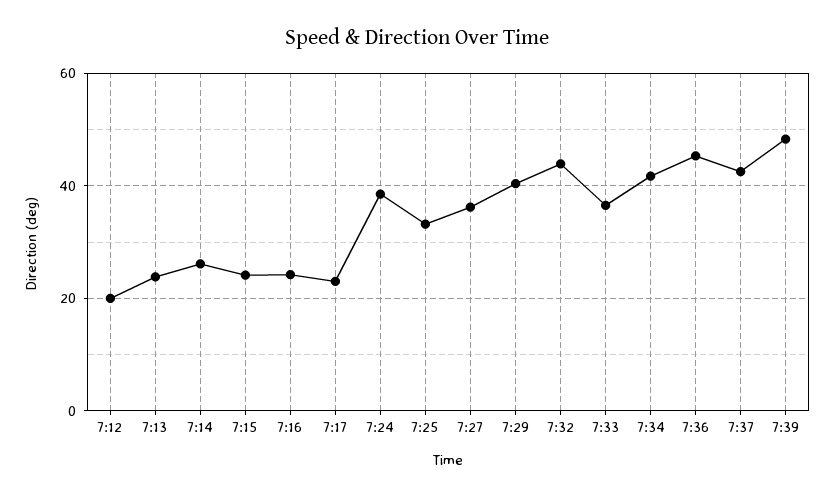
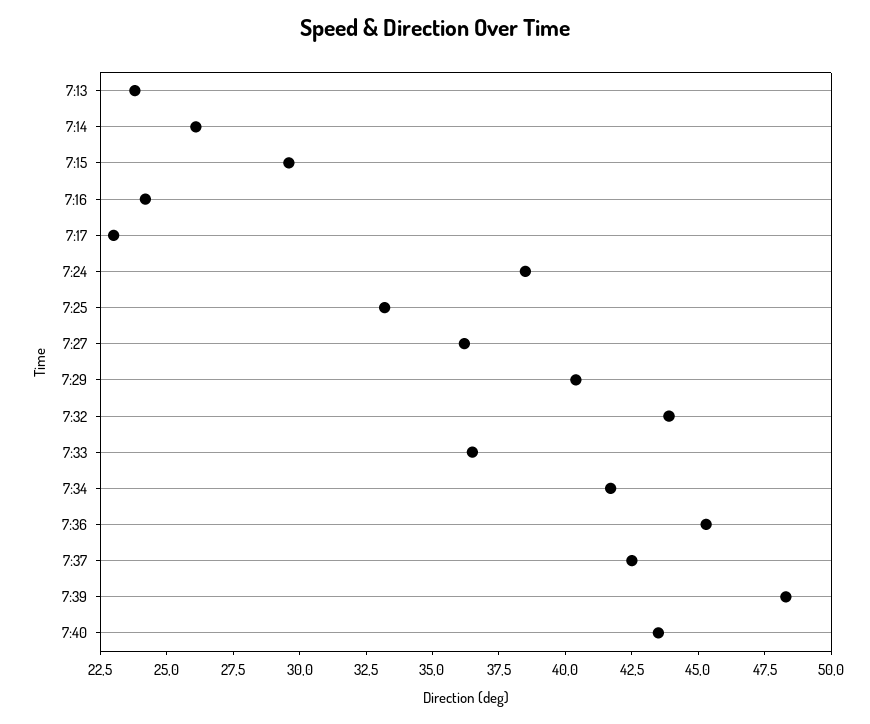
7:12: 20 -> none
7:15: 24 -> 29.5
7:40: none -> 43.5

